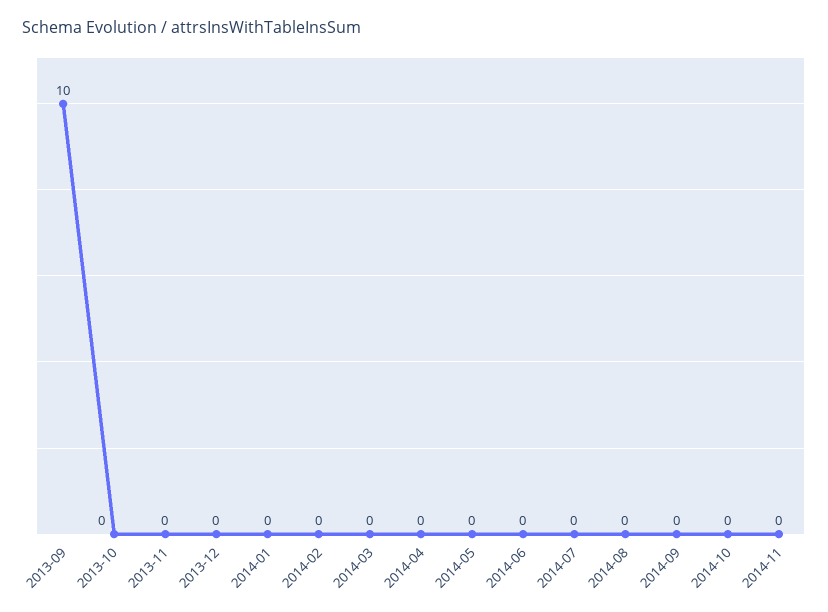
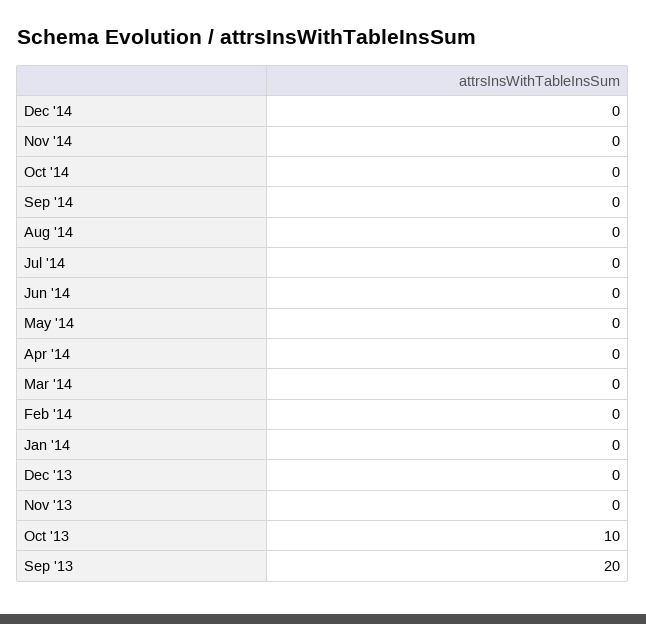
2013-09: 10 -> 20
2013-10: 0 -> 10
Dec '14: none -> 0

